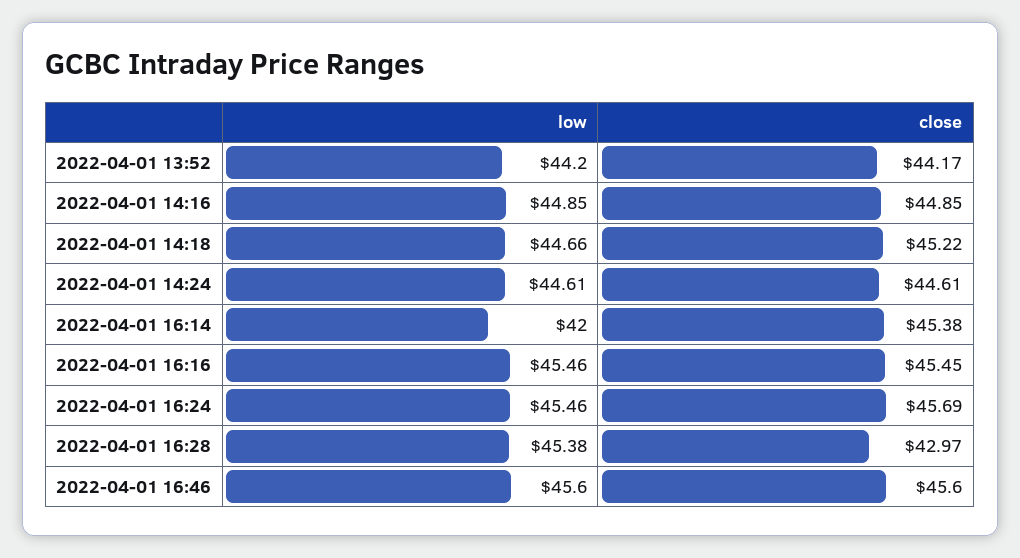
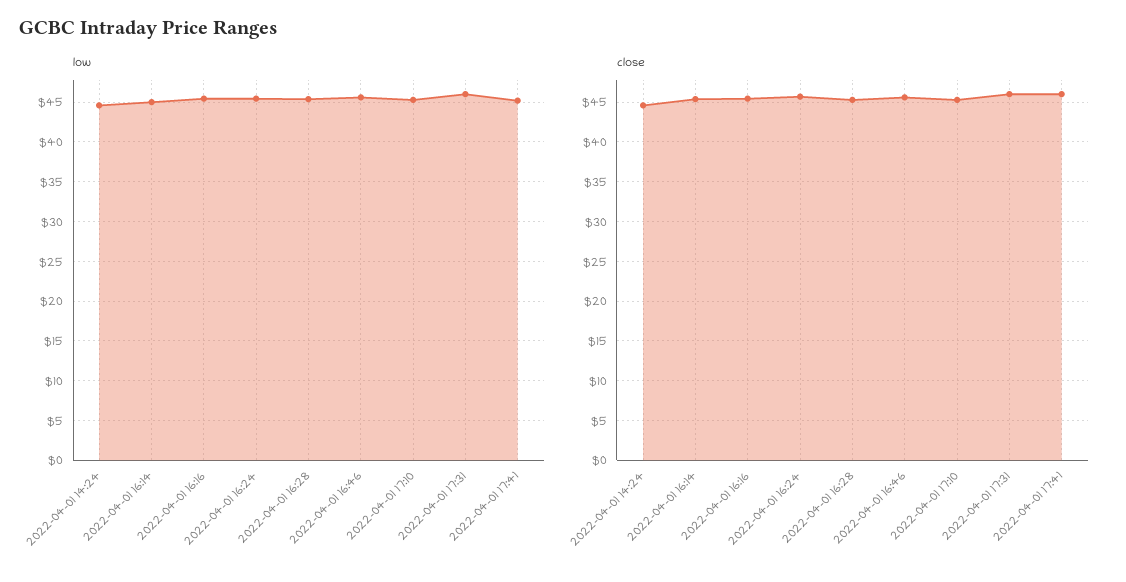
low, 2022-04-01 13:52: 44.2 -> none
close, 2022-04-01 13:52: 44.17 -> none
low, 2022-04-01 14:16: 44.85 -> none
close, 2022-04-01 14:16: 44.85 -> none
low, 2022-04-01 14:18: 44.66 -> none
close, 2022-04-01 14:18: 45.22 -> none
low, 2022-04-01 16:14: 42 -> 45
close, 2022-04-01 16:28: 42.97 -> 45
low, 2022-04-01 17:10: none -> 45
low, 2022-04-01 17:31: none -> 46
low, 2022-04-01 17:41: none -> 45
close, 2022-04-01 17:10: none -> 45
close, 2022-04-01 17:31: none -> 46
close, 2022-04-01 17:41: none -> 46

